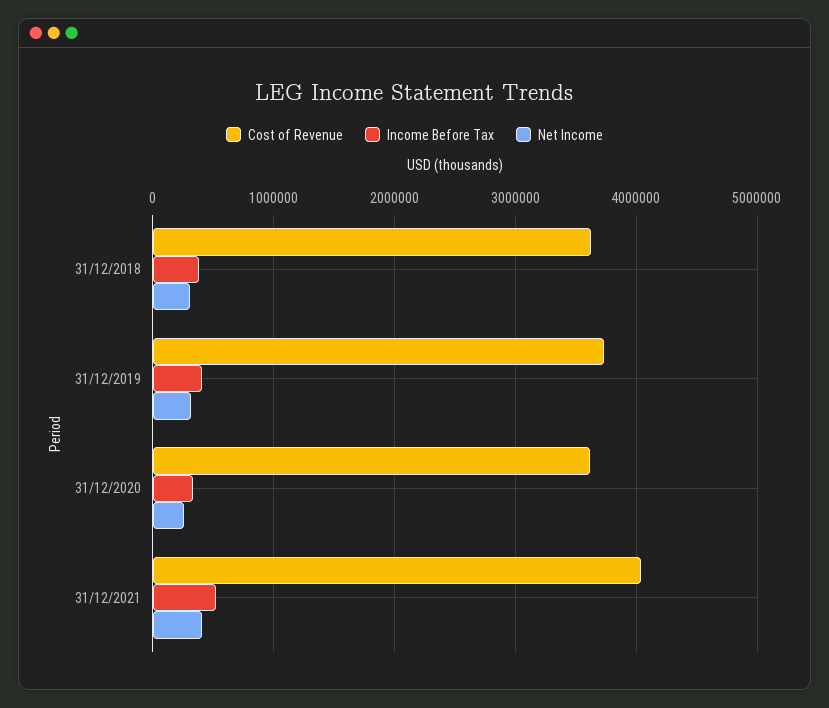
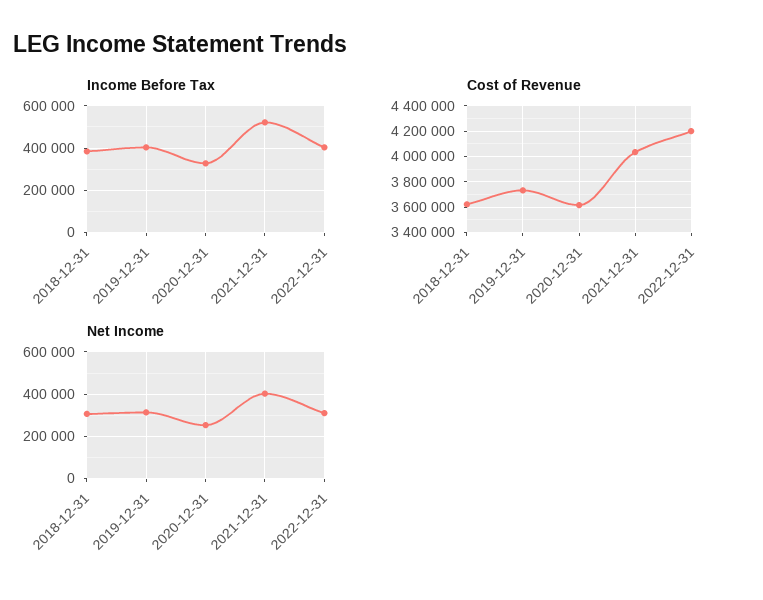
Income Before Tax, 2022-12-31: none -> 400000
Cost of Revenue, 2022-12-31: none -> 4200000
Net Income, 2022-12-31: none -> 300000

